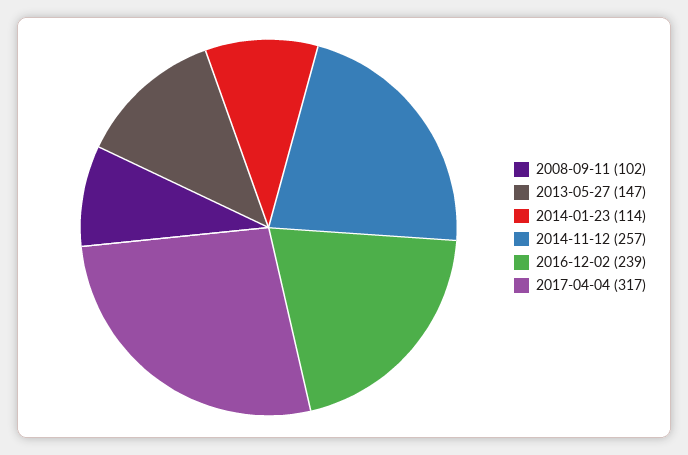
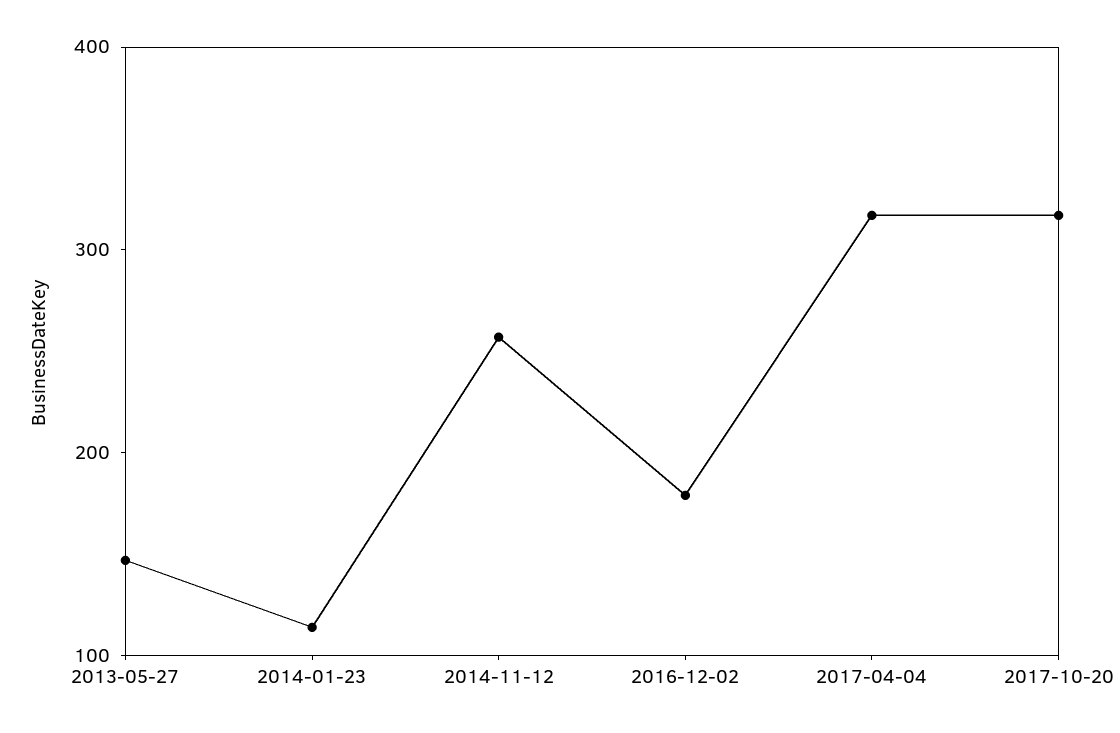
2008-09-11: 102 -> none
2016-12-02: 239 -> 180
2017-10-20: none -> 320

